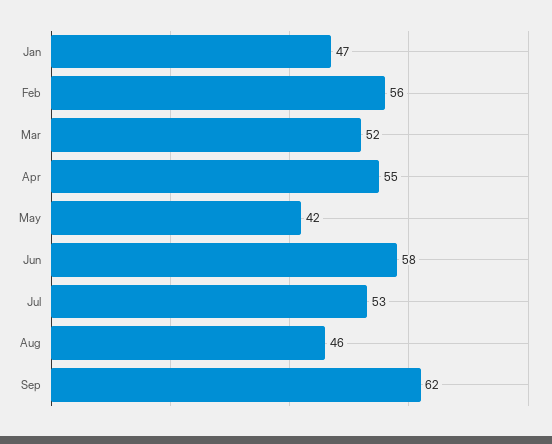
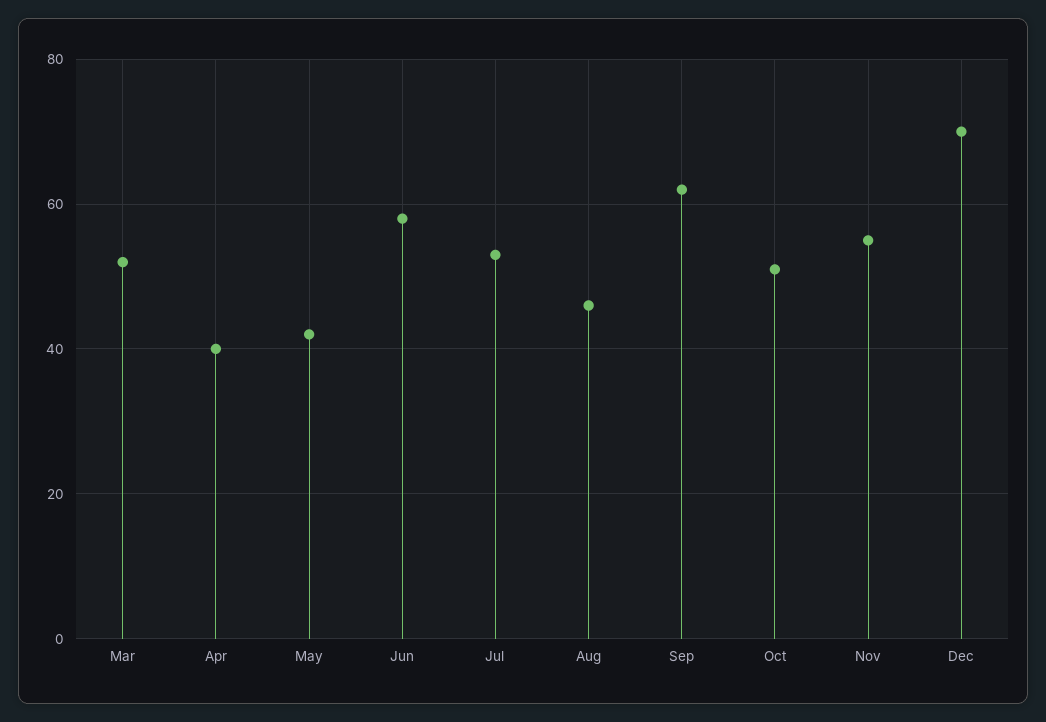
Jan: 47 -> none
Feb: 56 -> none
Apr: 55 -> 40
Oct: none -> 50
Nov: none -> 55
Dec: none -> 70

